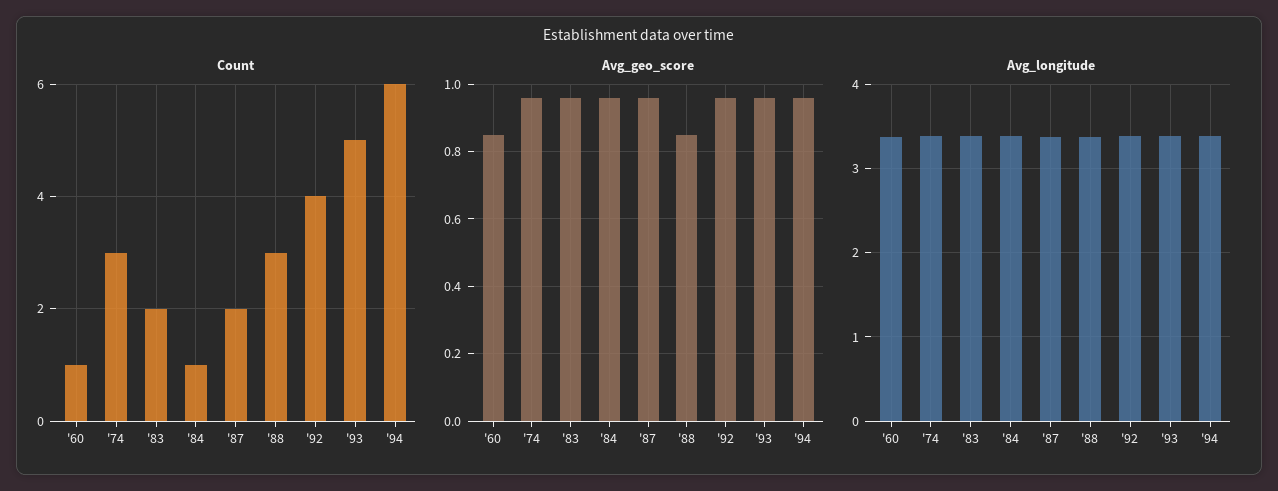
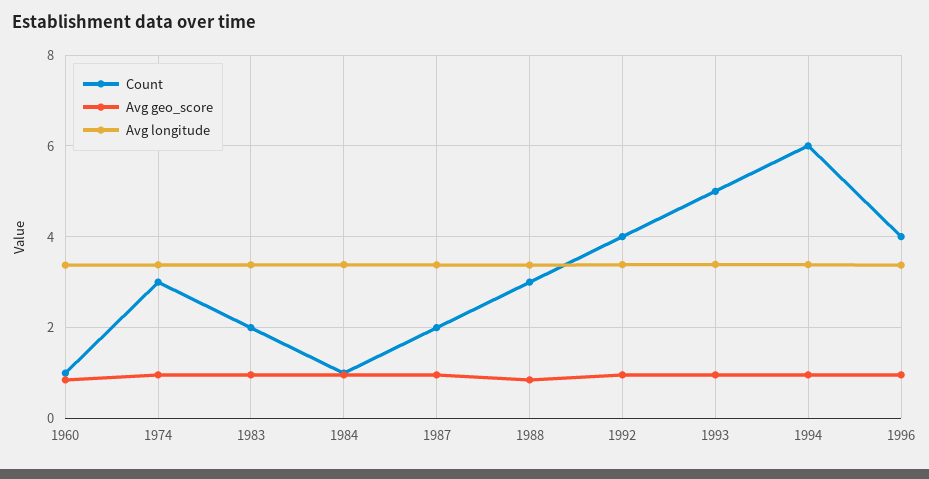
Count, 1996: none -> 4
Avg_geo_score, 1996: none -> 1
Avg_longitude, 1996: none -> 3.4

